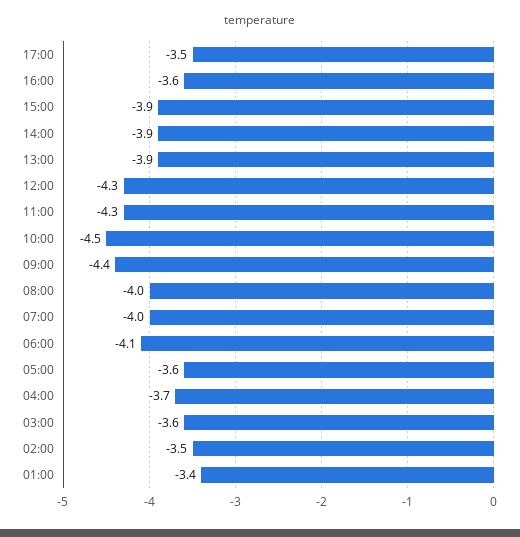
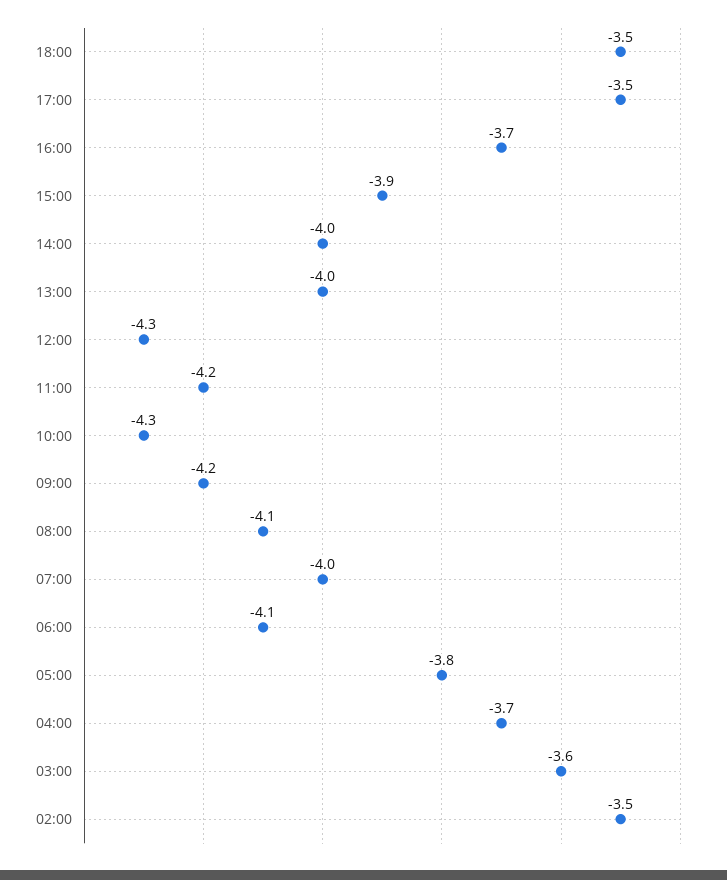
16:00: -3.6 -> -3.7
14:00: -3.9 -> -4
13:00: -3.9 -> -4
11:00: -4.3 -> -4.2
10:00: -4.5 -> -4.3
09:00: -4.4 -> -4.2
08:00: -4 -> -4.1
05:00: -3.6 -> -3.8
01:00: -3.4 -> none
18:00: none -> -3.5

